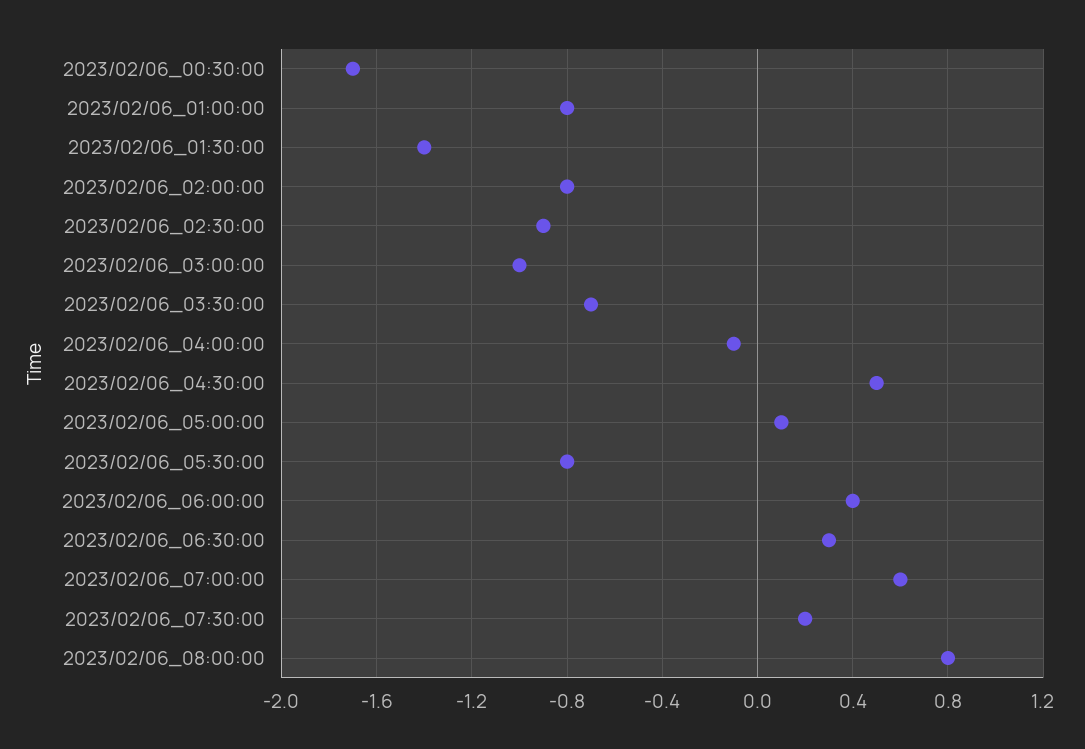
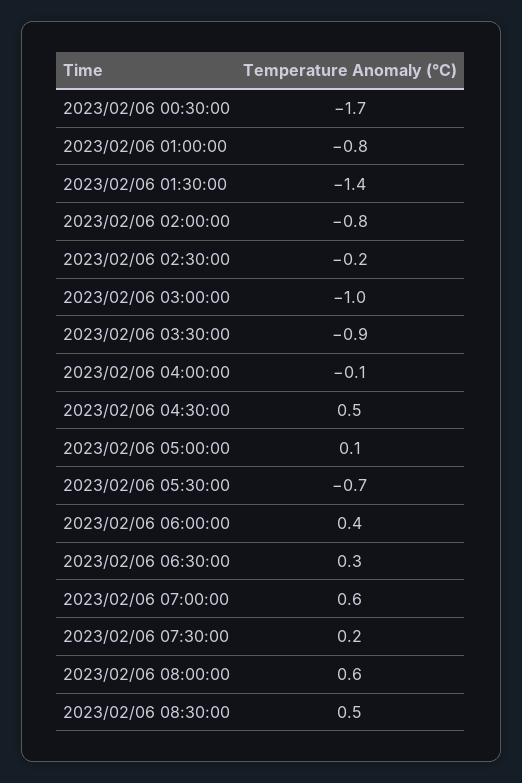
2023/02/06_02:30:00: -0.9 -> -0.2
2023/02/06_03:30:00: -0.7 -> -0.9
2023/02/06_05:30:00: -0.8 -> -0.7
2023/02/06_08:00:00: 0.8 -> 0.6
2023/02/06 08:30:00: none -> 0.5

